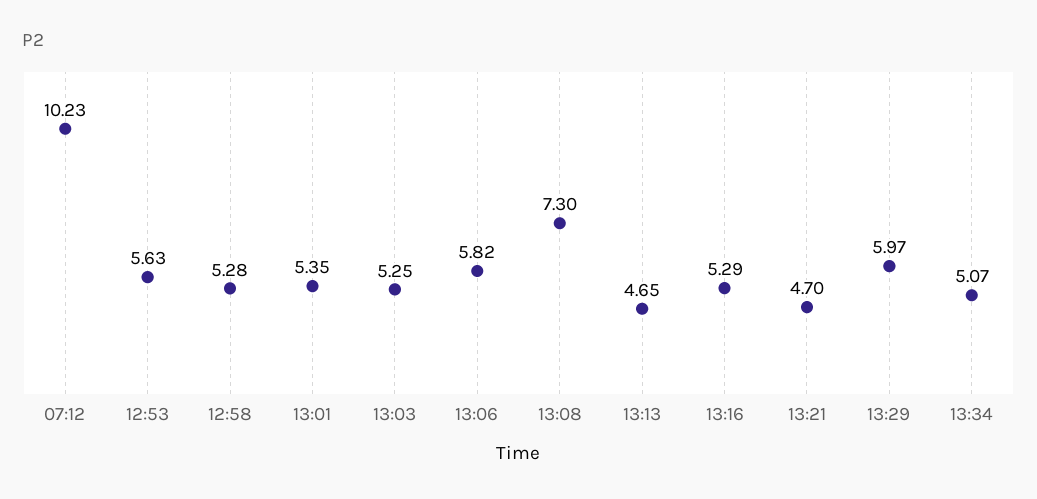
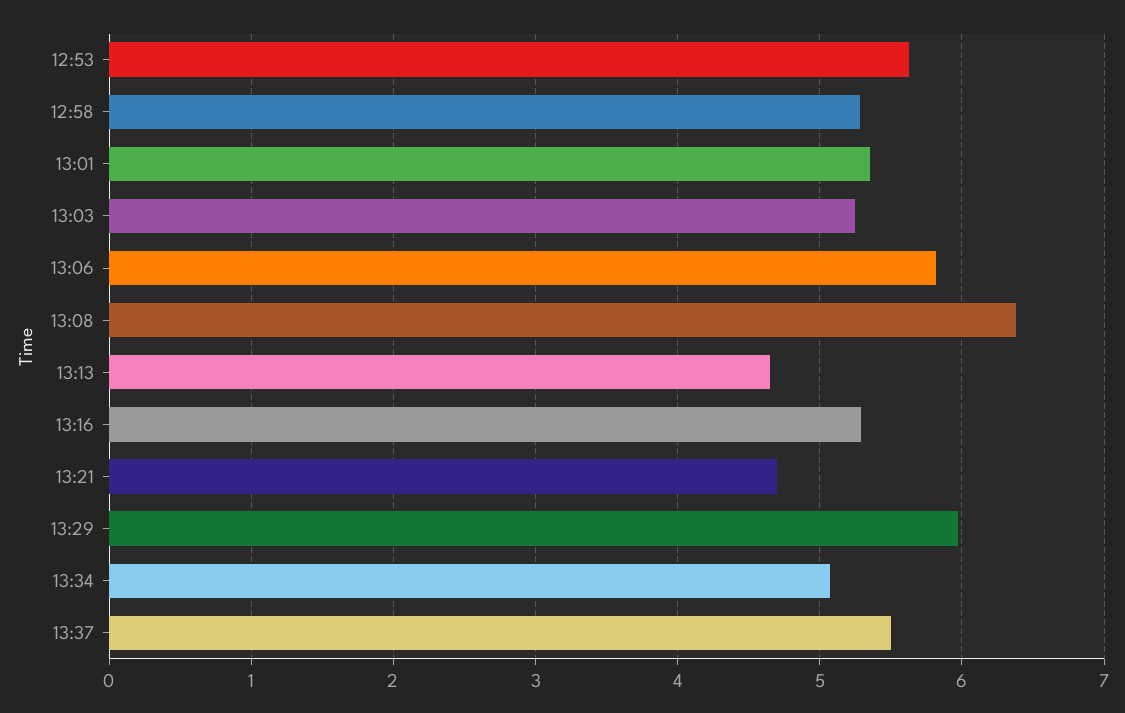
07:12: 10.23 -> none
13:08: 7.3 -> 6.4
13:37: none -> 5.5

